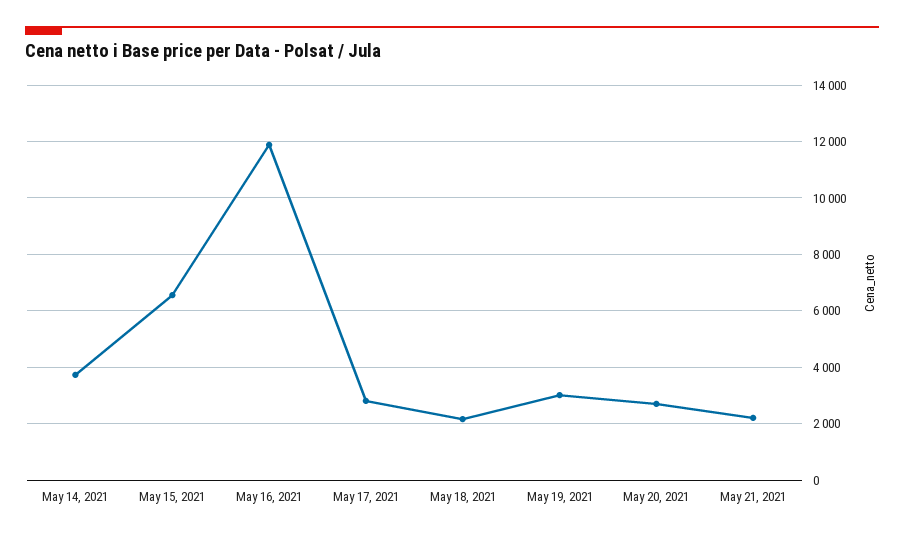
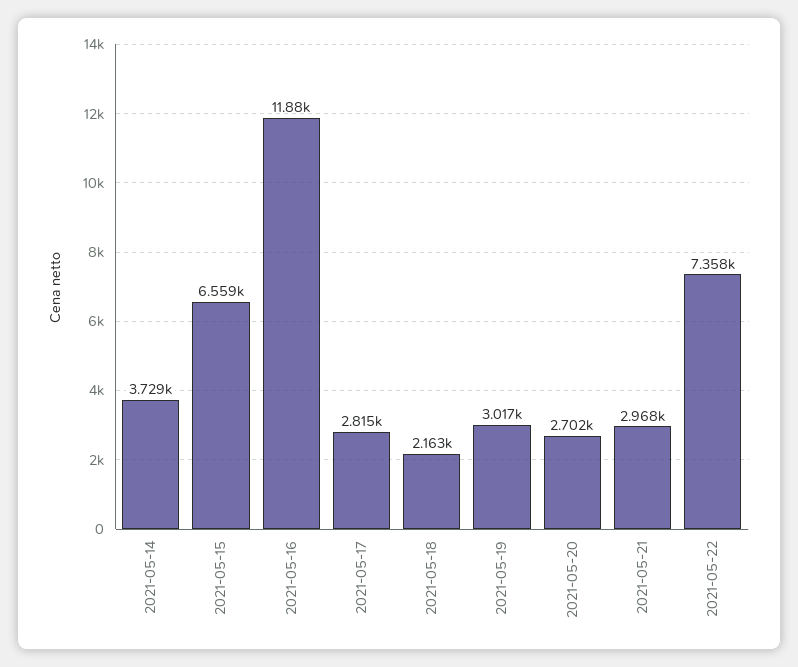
May 21, 2021: 2250 -> 2968
2021-05-22: none -> 7358

